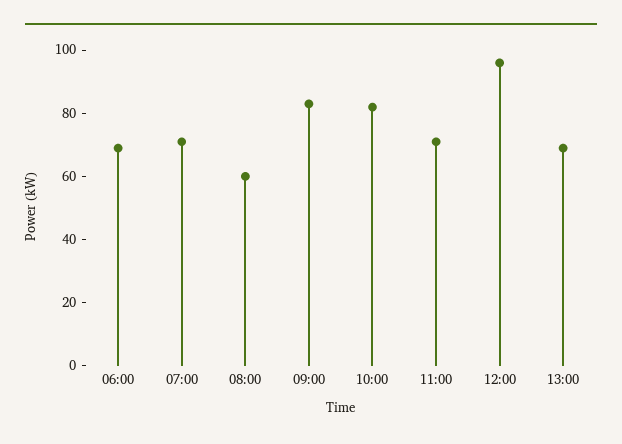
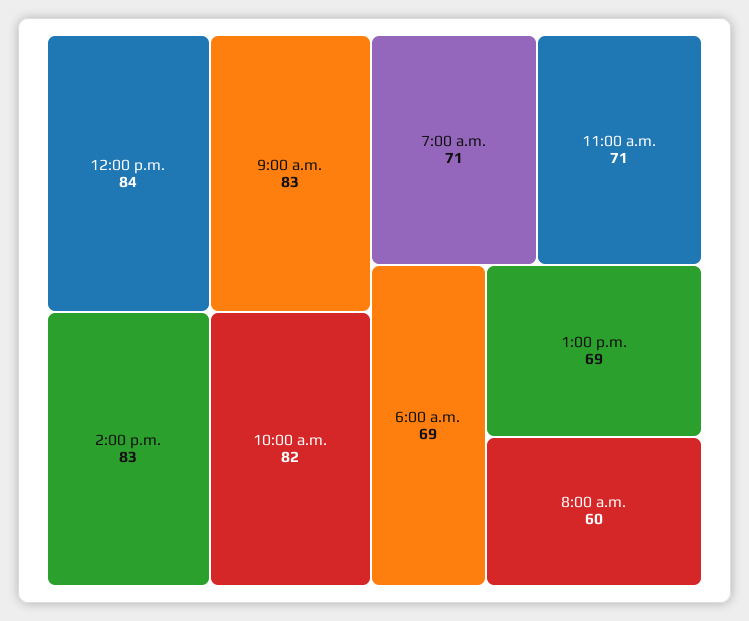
12:00: 95 -> 84
2:00 p.m.: none -> 83

